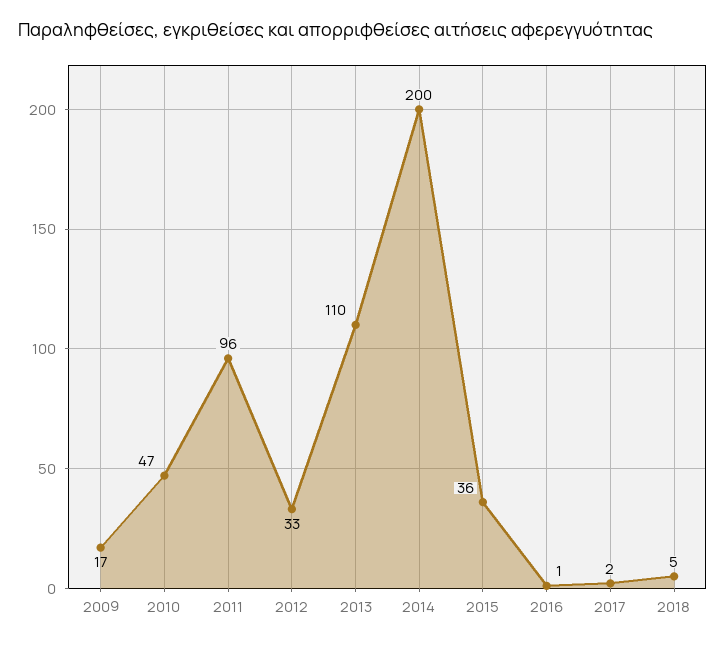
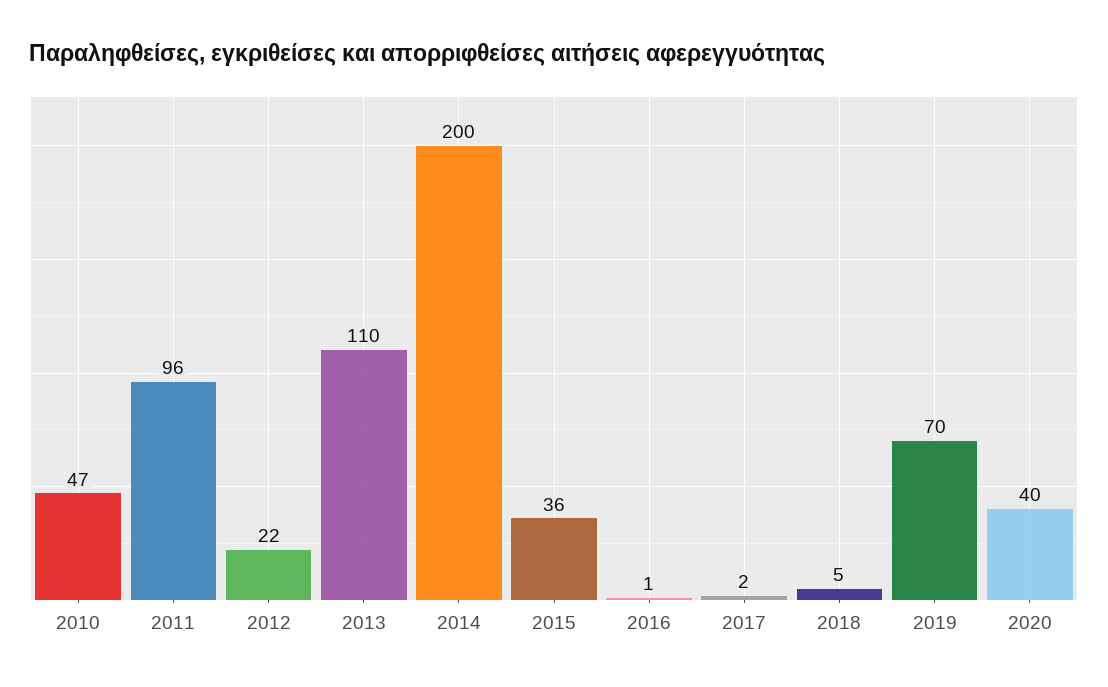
2009: 17 -> none
2012: 33 -> 22
2019: none -> 70
2020: none -> 40

